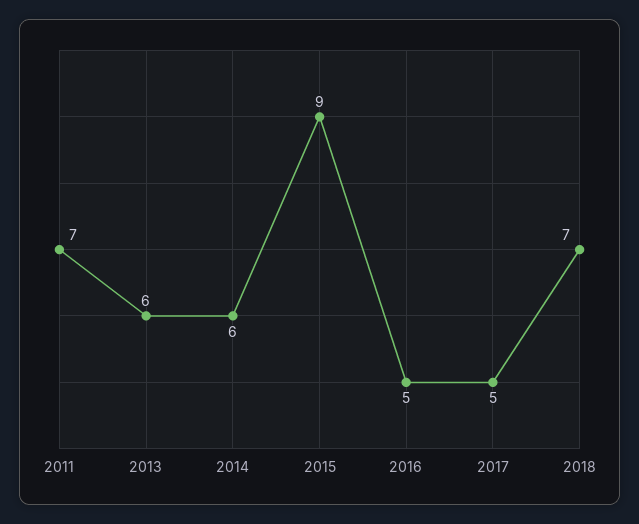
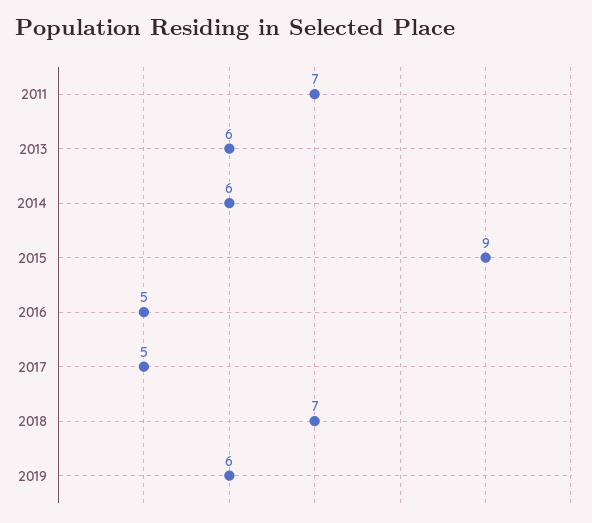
2019: none -> 6

